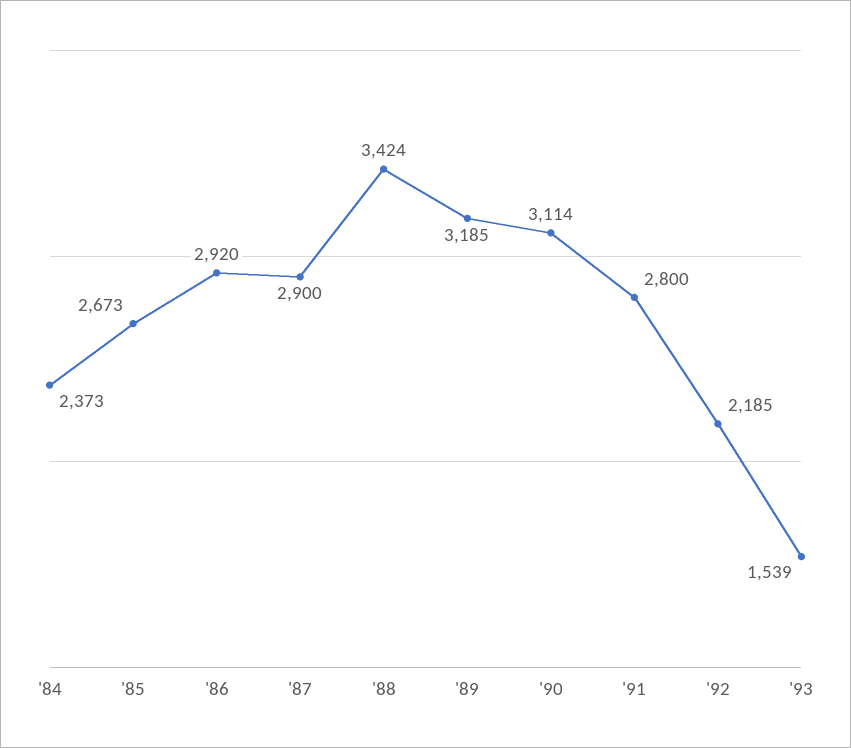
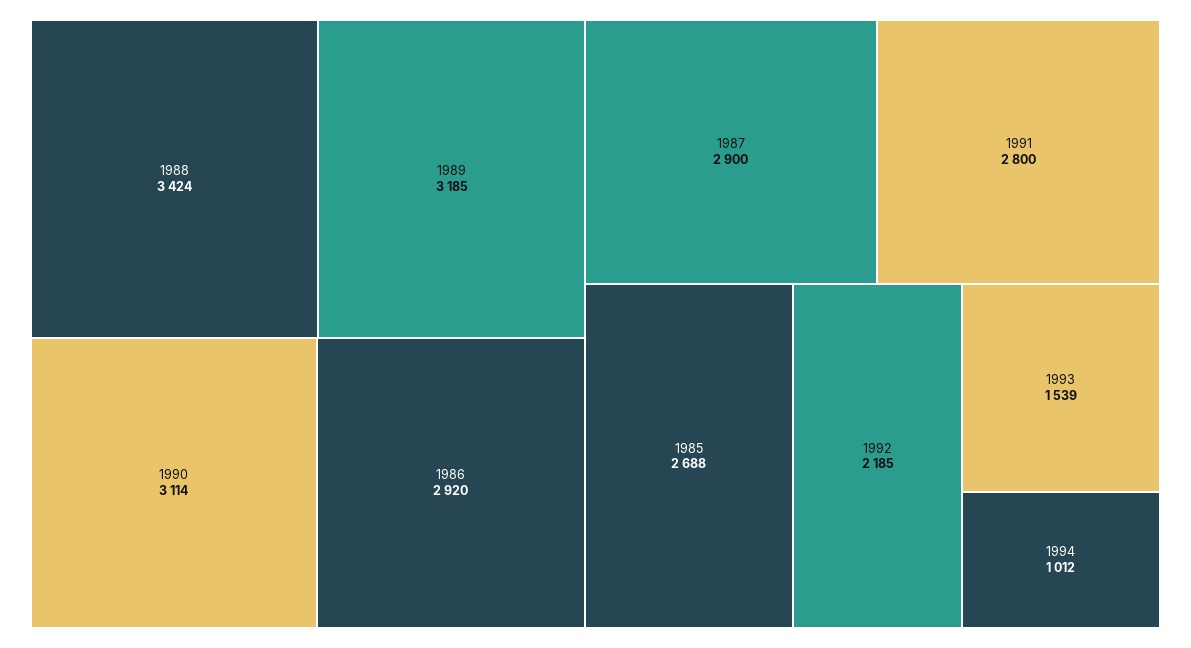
'84: 2373 -> none
'85: 2673 -> 2688
1994: none -> 1012

